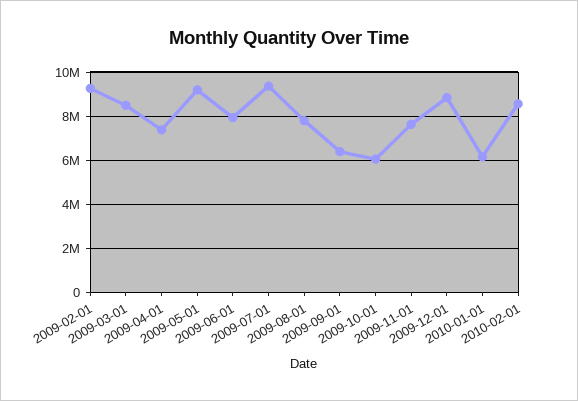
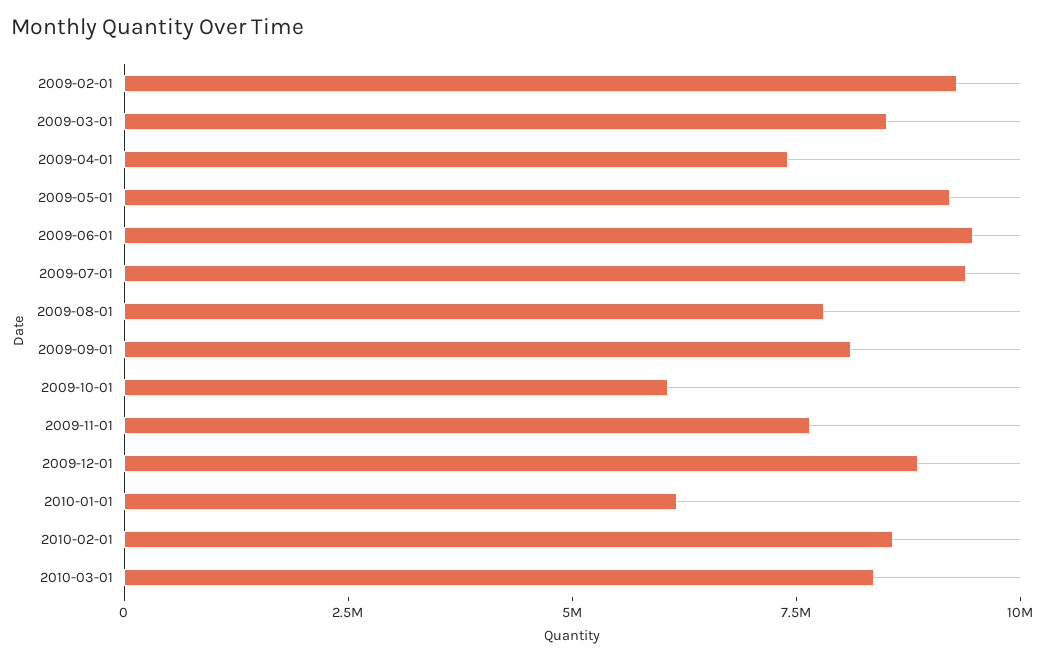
2009-06-01: 8000000 -> 9500000
2009-09-01: 6500000 -> 8000000
2010-03-01: none -> 8500000

